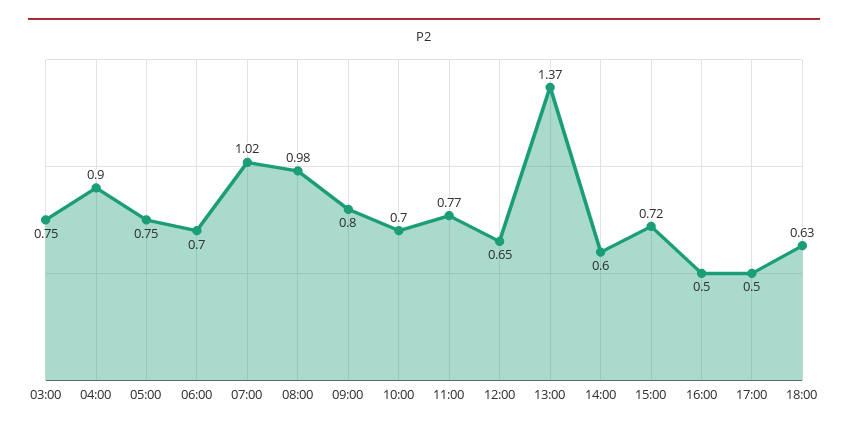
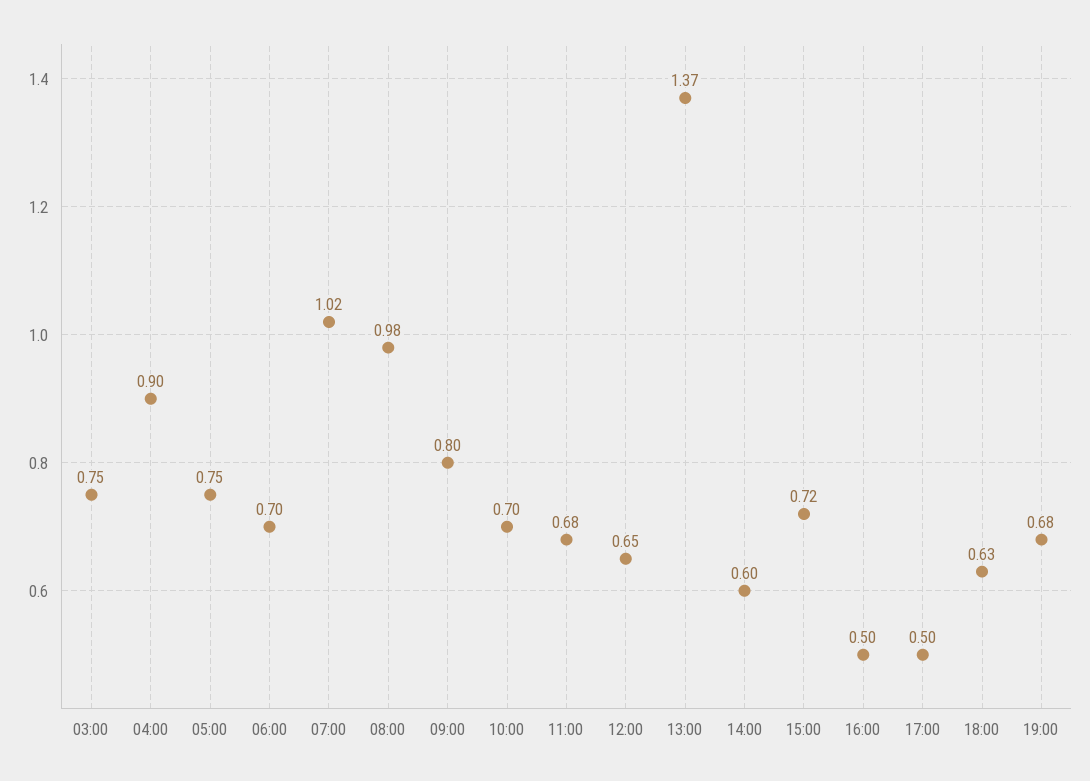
11:00: 0.77 -> 0.68
19:00: none -> 0.68

